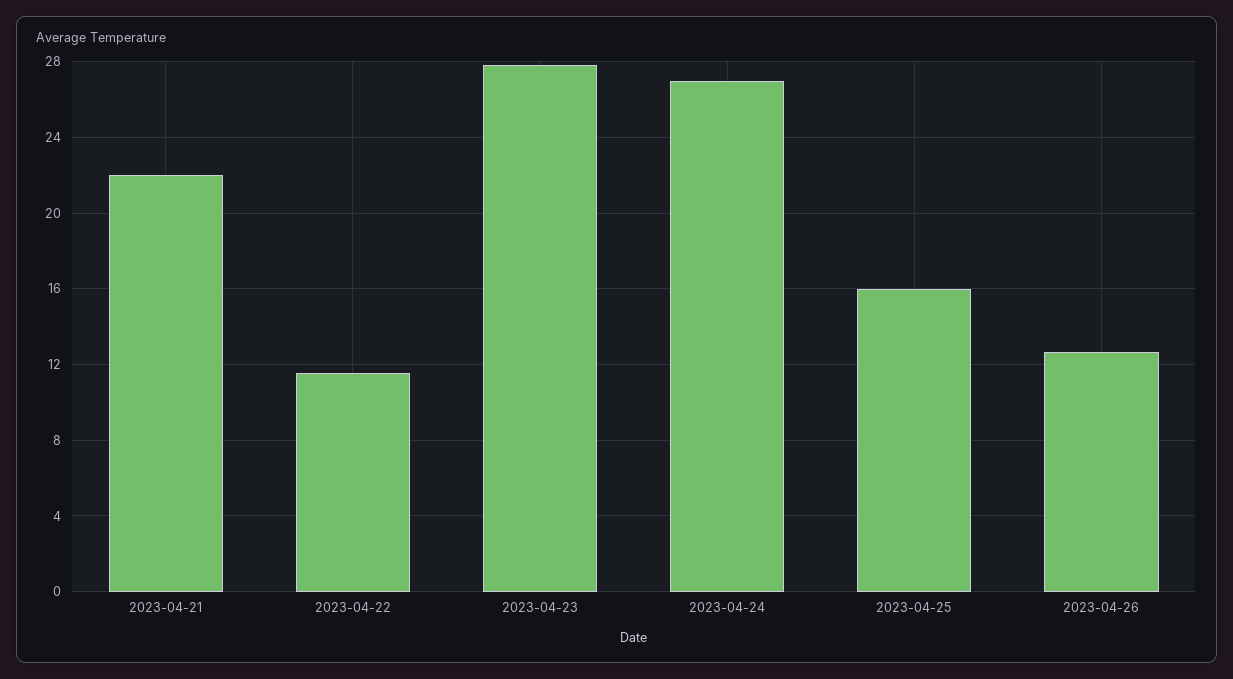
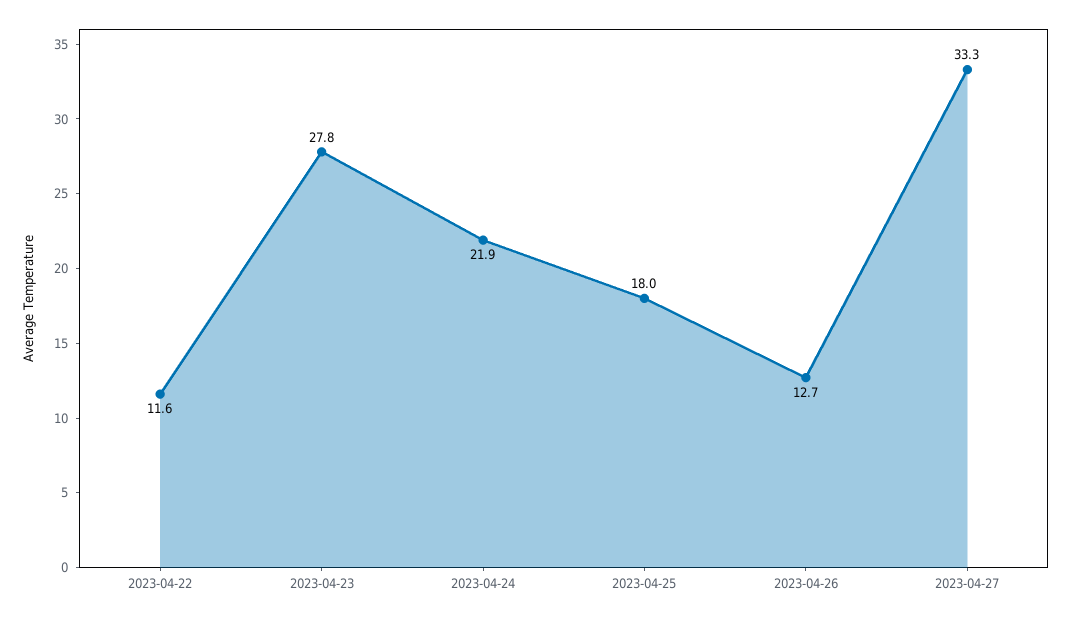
2023-04-21: 22 -> none
2023-04-24: 27 -> 21.9
2023-04-25: 16 -> 18
2023-04-27: none -> 33.3

